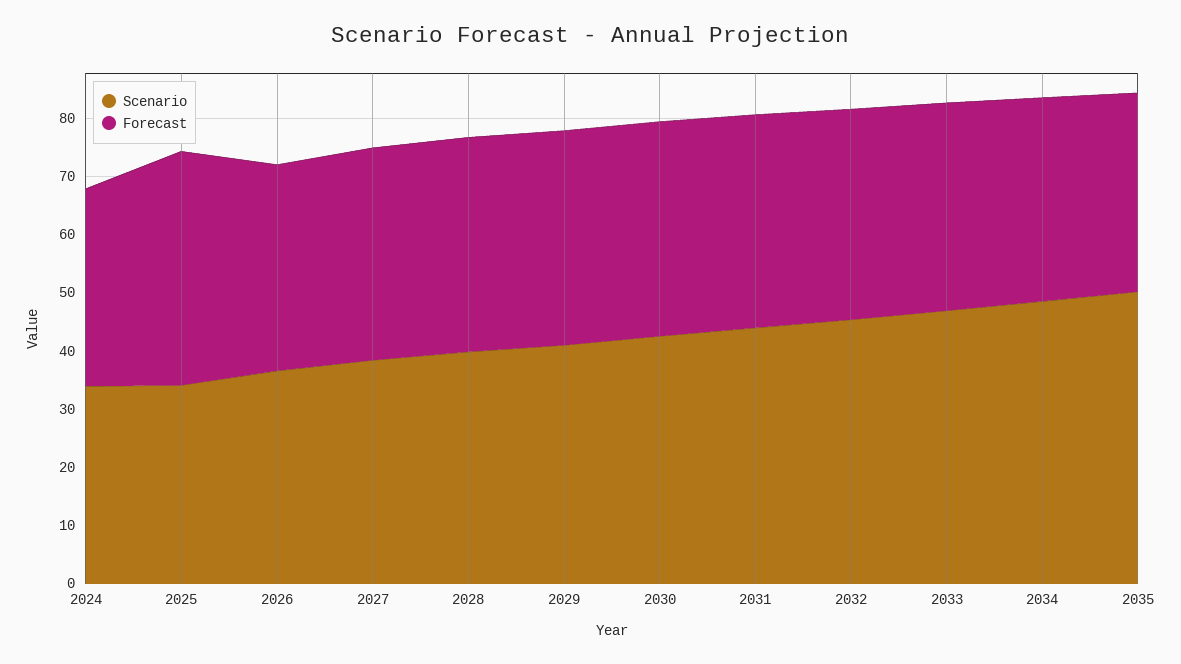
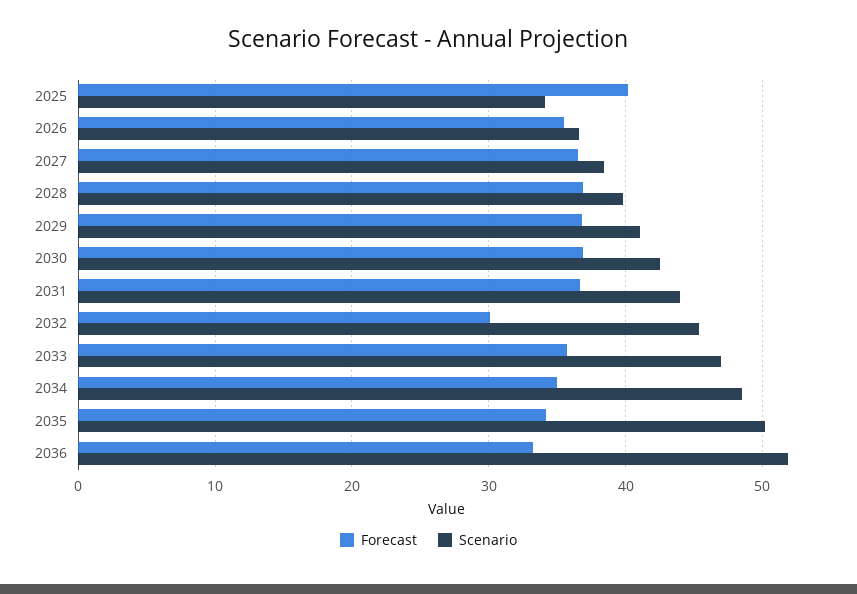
Scenario, 2024: 34 -> none
Forecast, 2024: 34 -> none
Forecast, 2032: 36 -> 30
Forecast, 2036: none -> 33
Scenario, 2036: none -> 52

